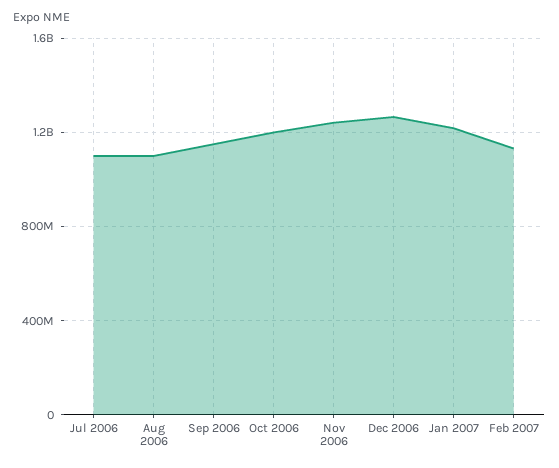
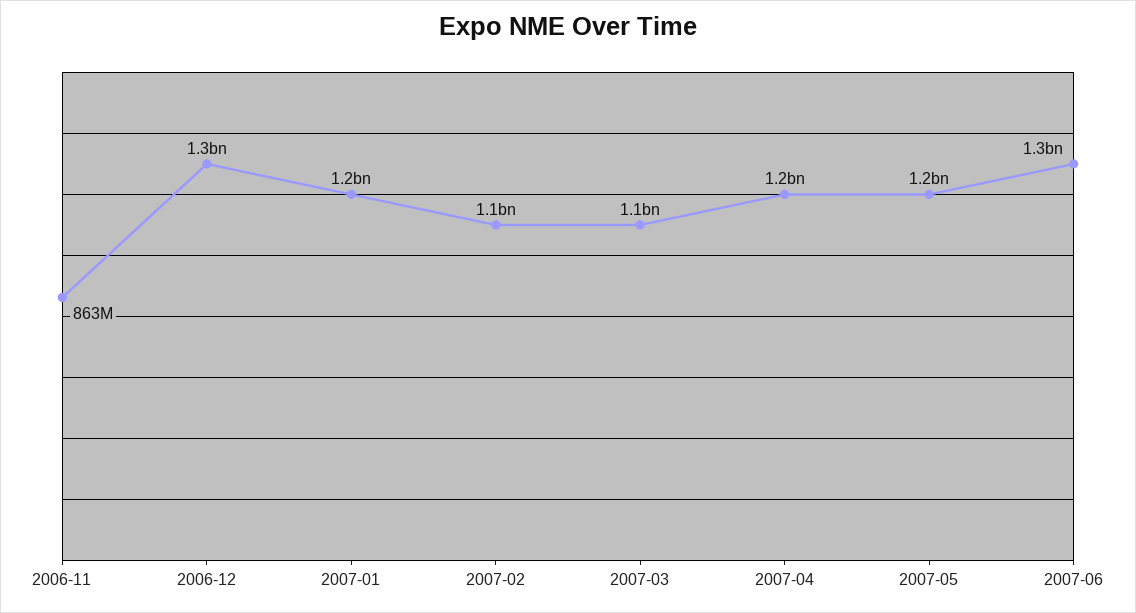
Jul 2006: 1100000000 -> none
Aug 2006: 1100000000 -> none
Sep 2006: 1150000000 -> none
Oct 2006: 1200000000 -> none
Nov 2006: 1250000000 -> 863000000
2007-03: none -> 1100000000
2007-04: none -> 1200000000
2007-05: none -> 1200000000
2007-06: none -> 1300000000

